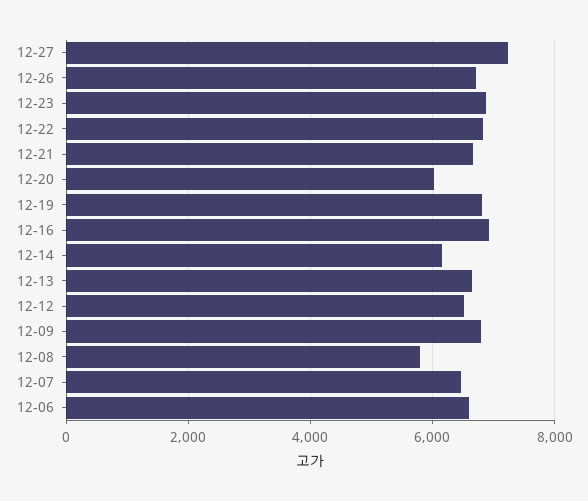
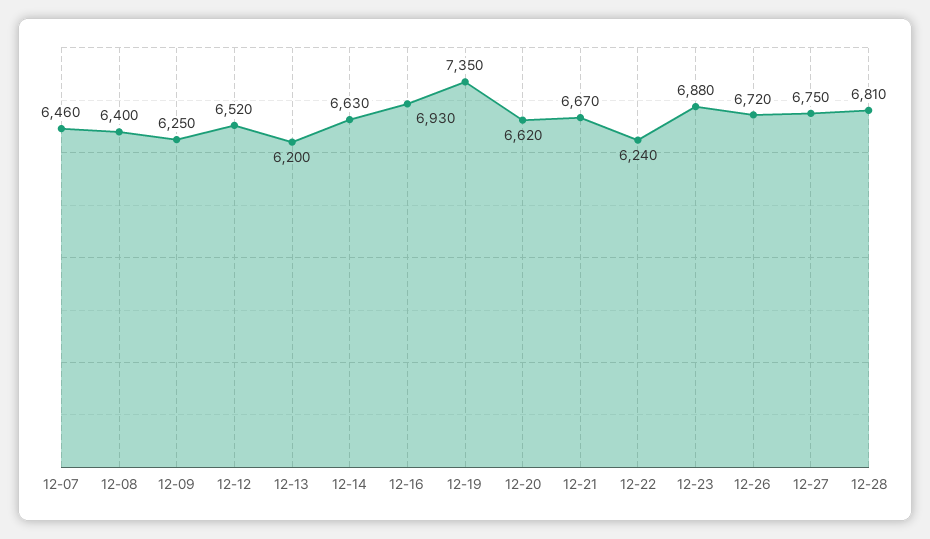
12-27: 7200 -> 6750
12-22: 6800 -> 6240
12-20: 6000 -> 6620
12-19: 6800 -> 7350
12-14: 6200 -> 6630
12-13: 6600 -> 6200
12-09: 6800 -> 6250
12-08: 5800 -> 6400
12-06: 6600 -> none
12-28: none -> 6810

